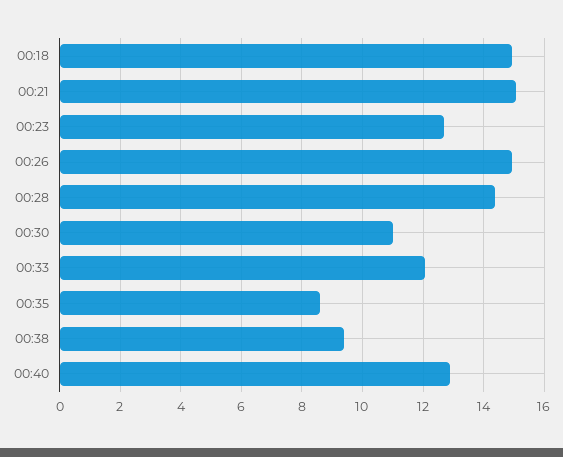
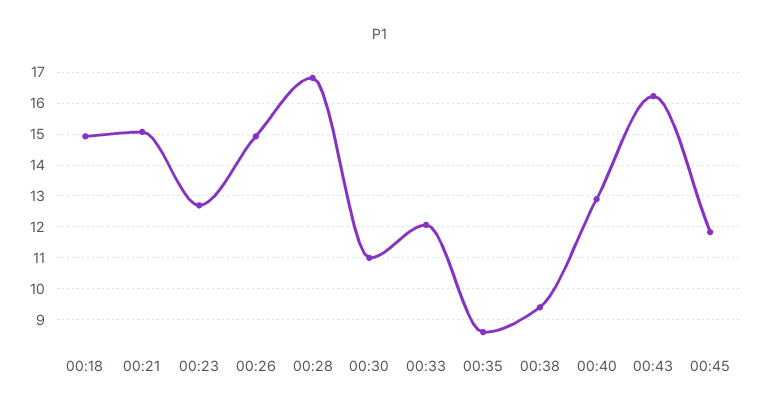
00:28: 14.4 -> 16.8
00:43: none -> 16.2
00:45: none -> 11.8

